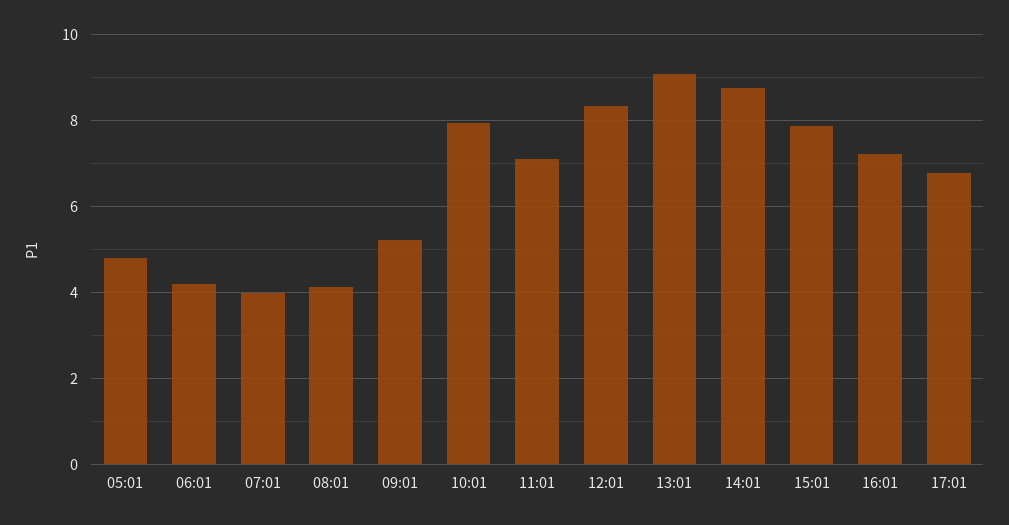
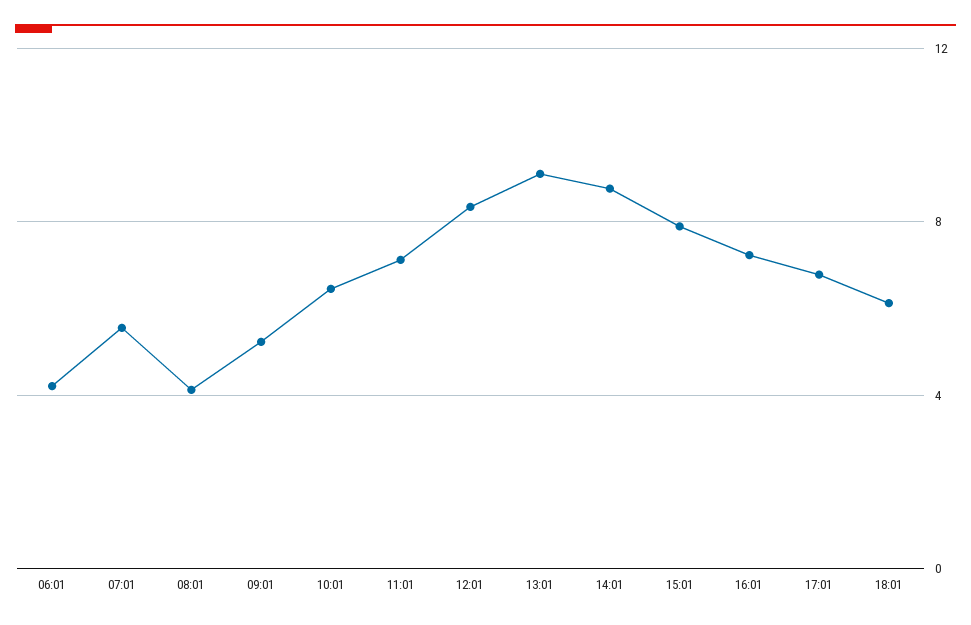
05:01: 4.8 -> none
07:01: 4 -> 5.5
10:01: 8 -> 6.5
18:01: none -> 6

